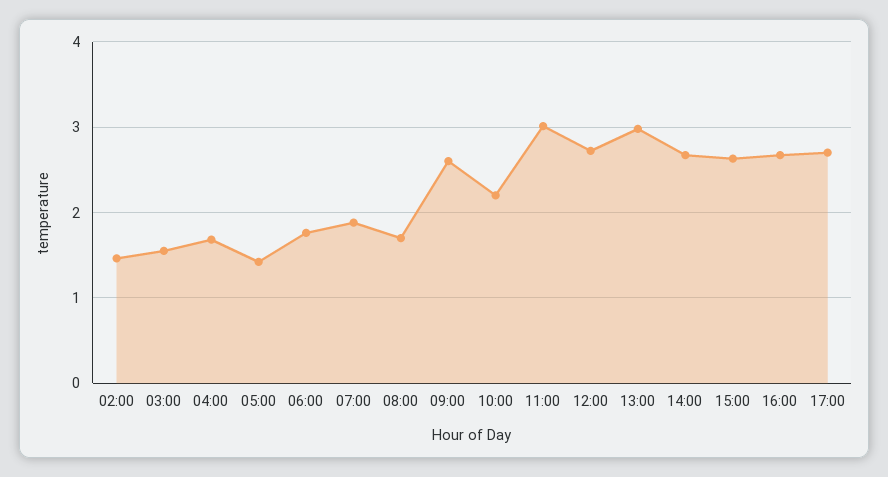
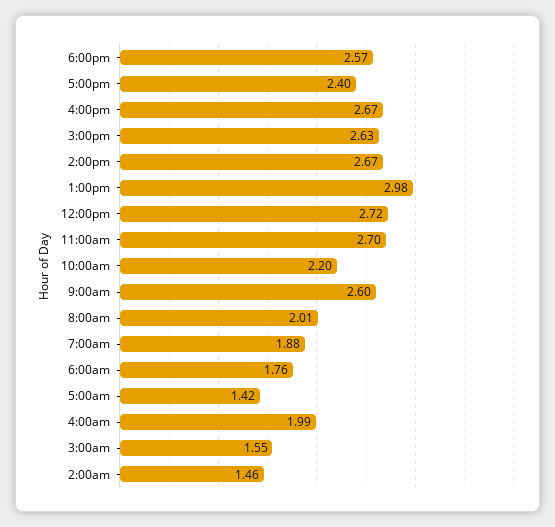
04:00: 1.7 -> 1.99
08:00: 1.7 -> 2.01
11:00: 3 -> 2.7
17:00: 2.7 -> 2.4
6:00pm: none -> 2.57

